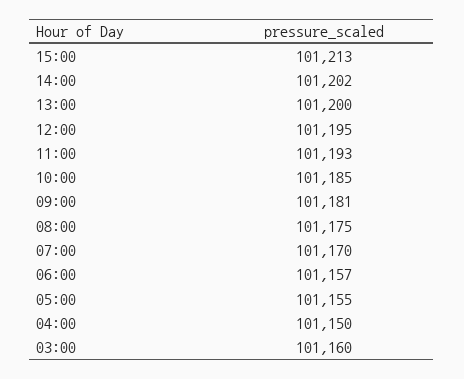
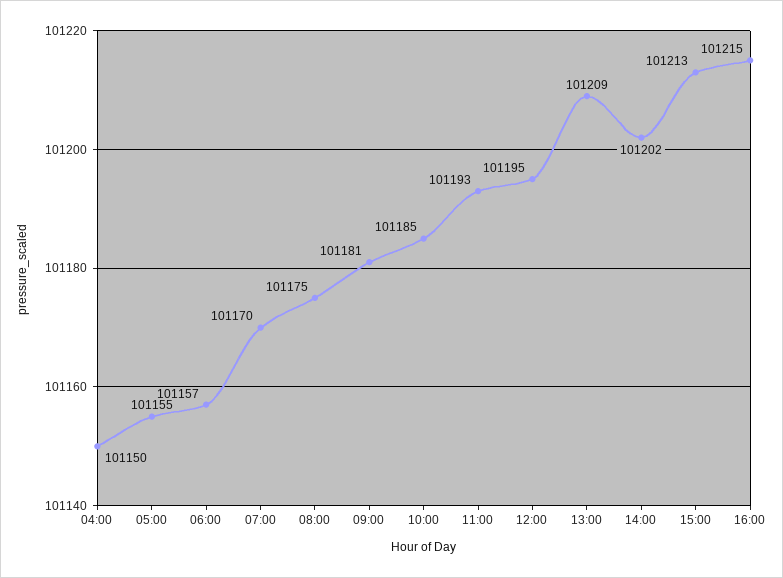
13:00: 101200 -> 101209
03:00: 101160 -> none
16:00: none -> 101215

